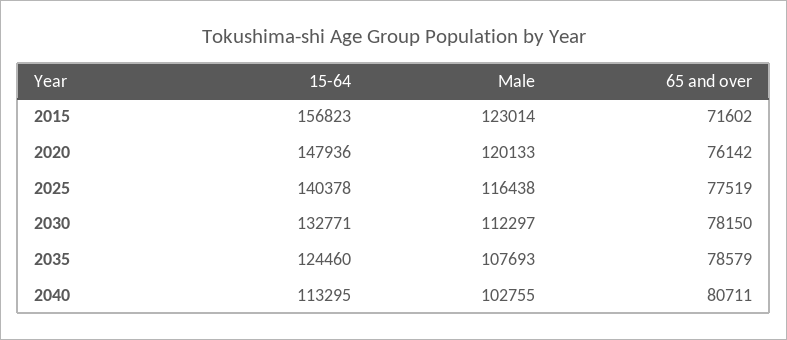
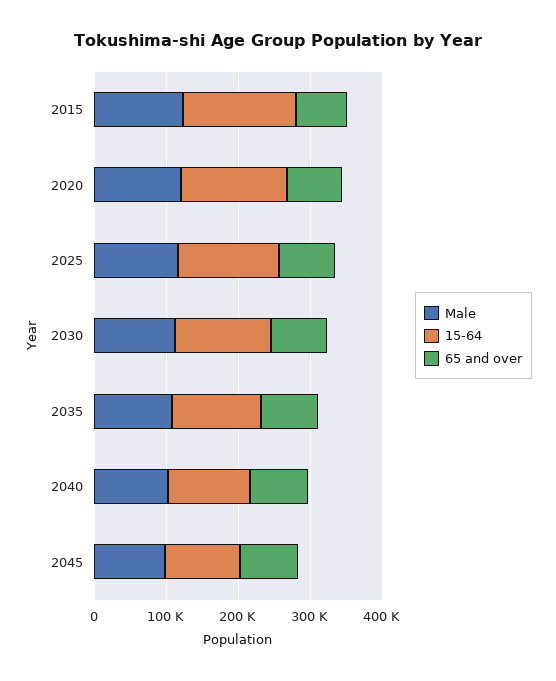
Male, 2045: none -> 100000
15-64, 2045: none -> 100000
65 and over, 2045: none -> 80000

